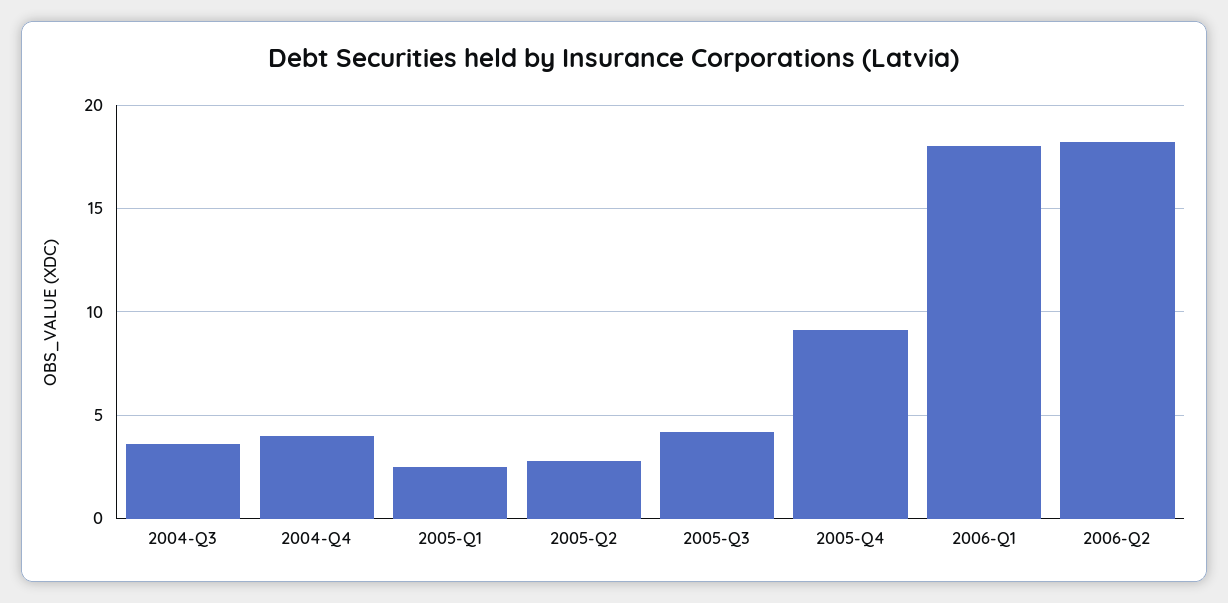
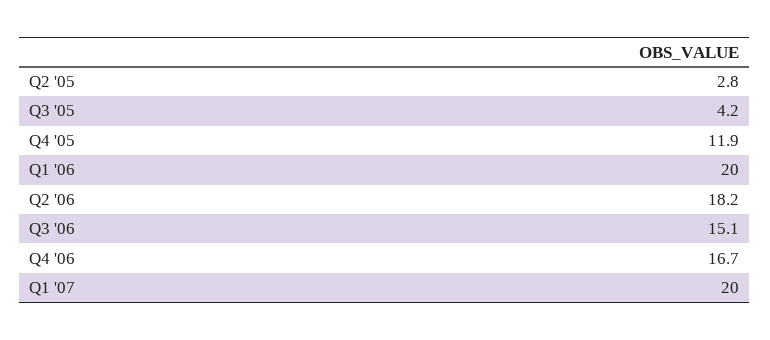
2004-Q3: 3.5 -> none
2004-Q4: 4 -> none
2005-Q1: 2.5 -> none
2005-Q4: 9 -> 11.9
2006-Q1: 18 -> 20
Q3 '06: none -> 15.1
Q4 '06: none -> 16.7
Q1 '07: none -> 20

